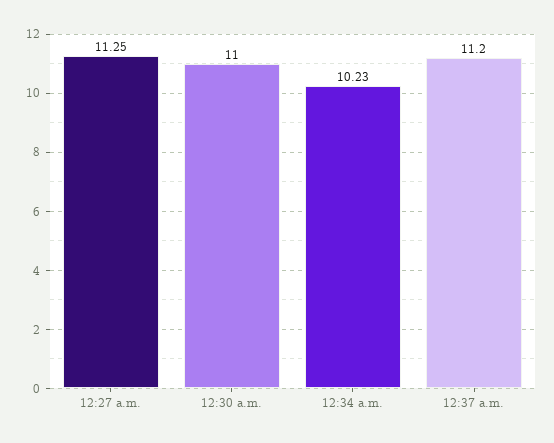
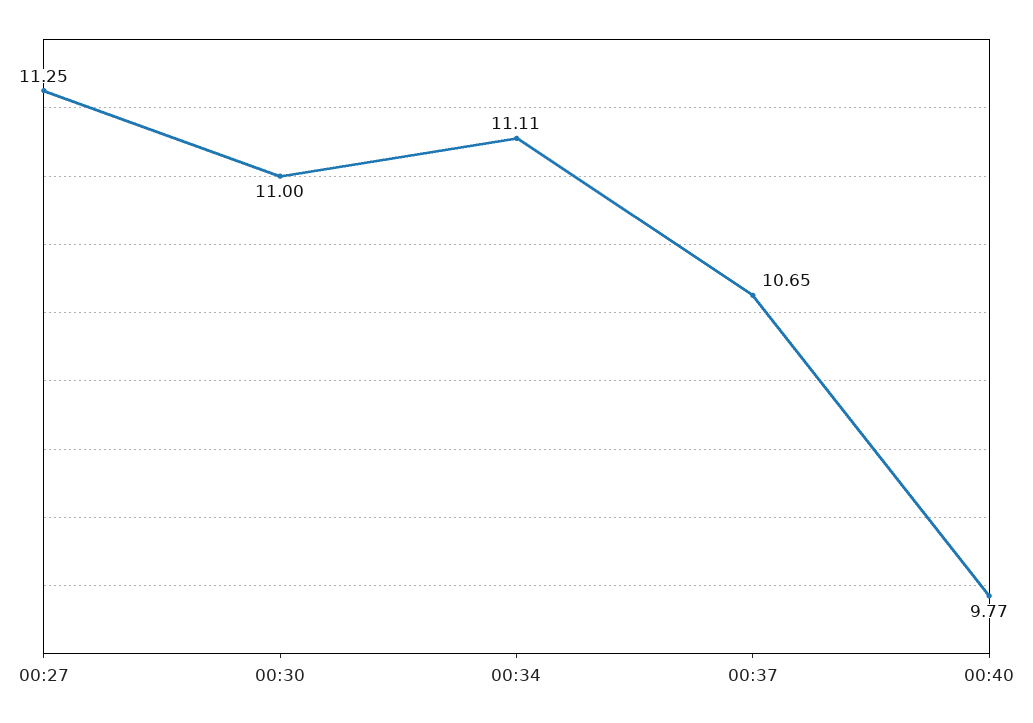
12:34 a.m.: 10.23 -> 11.11
12:37 a.m.: 11.2 -> 10.65
00:40: none -> 9.77

